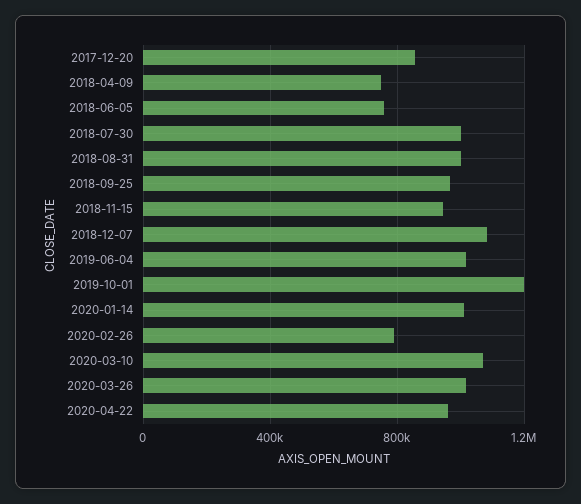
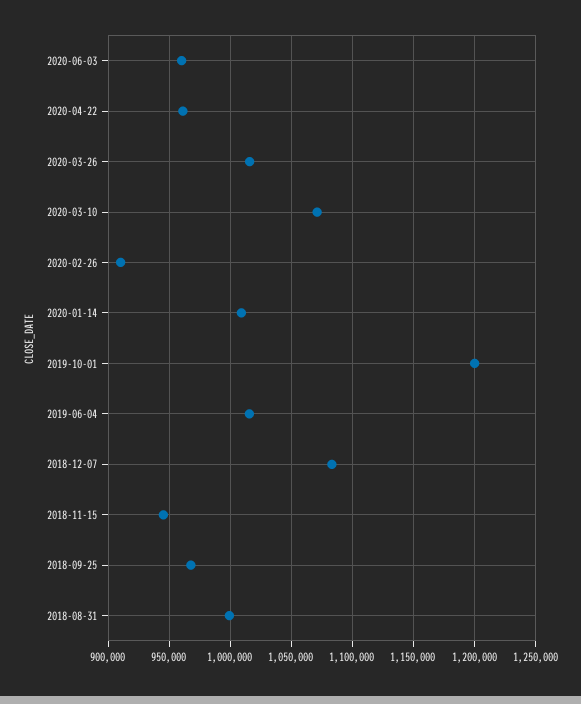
2017-12-20: 850000 -> none
2018-04-09: 750000 -> none
2018-06-05: 750000 -> none
2018-07-30: 1000000 -> none
2020-02-26: 800000 -> 910000
2020-06-03: none -> 960000

